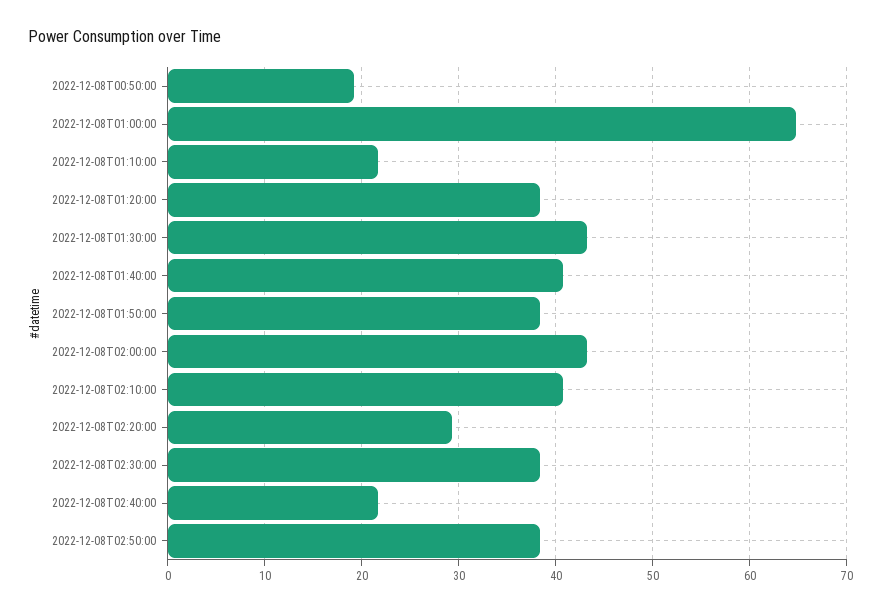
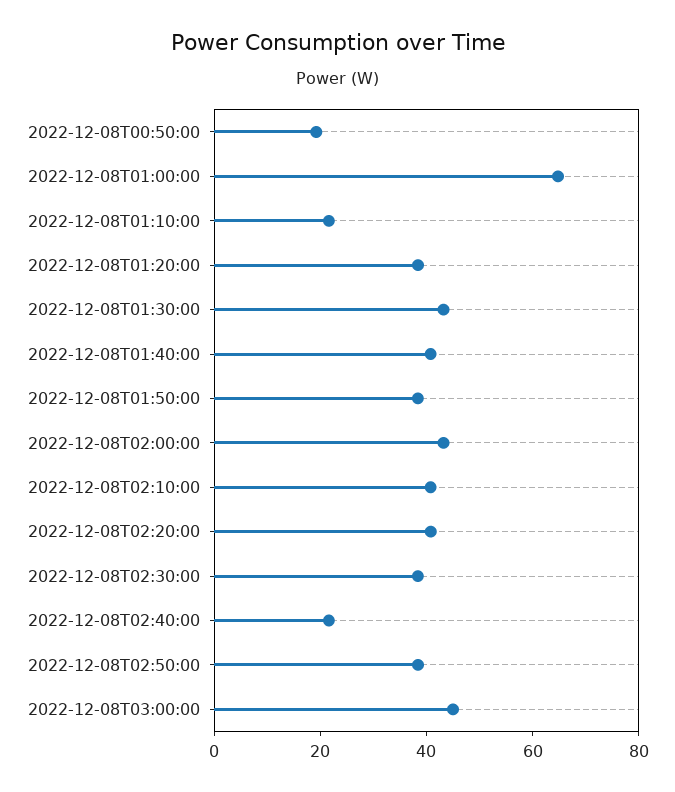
2022-12-08T02:20:00: 29 -> 40
2022-12-08T03:00:00: none -> 45

